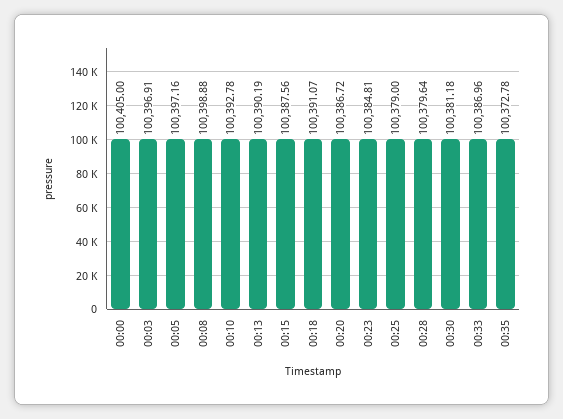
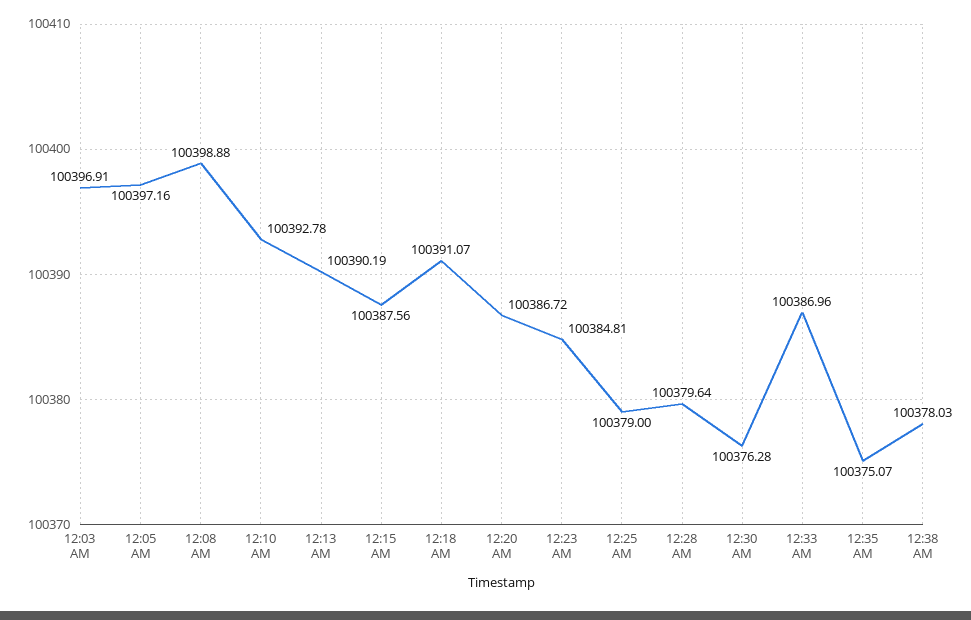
00:00: 100405 -> none
00:30: 100381.18 -> 100376.28
00:35: 100372.78 -> 100375.07
12:38 AM: none -> 100378.03

